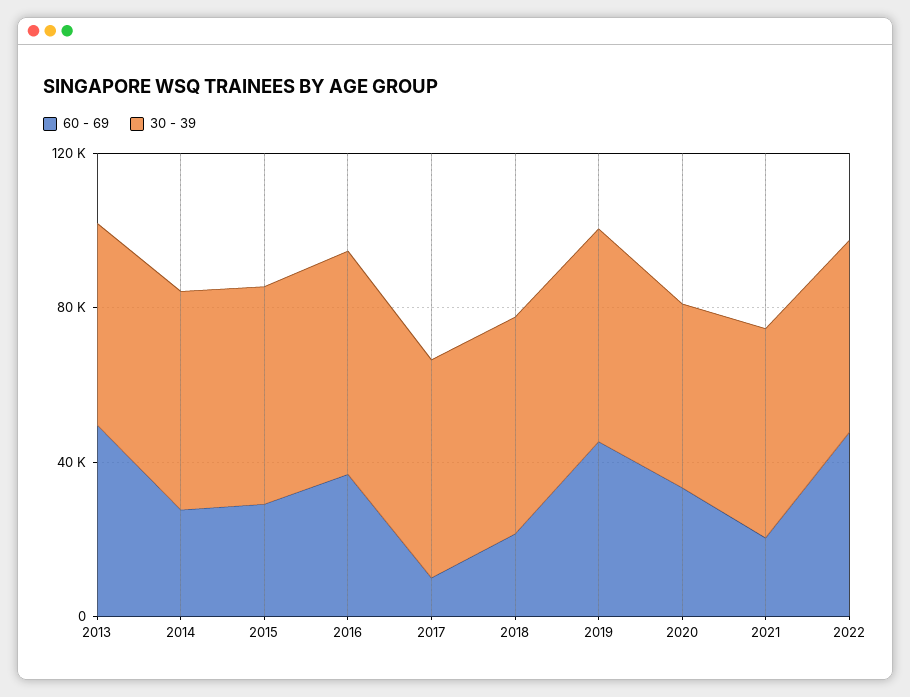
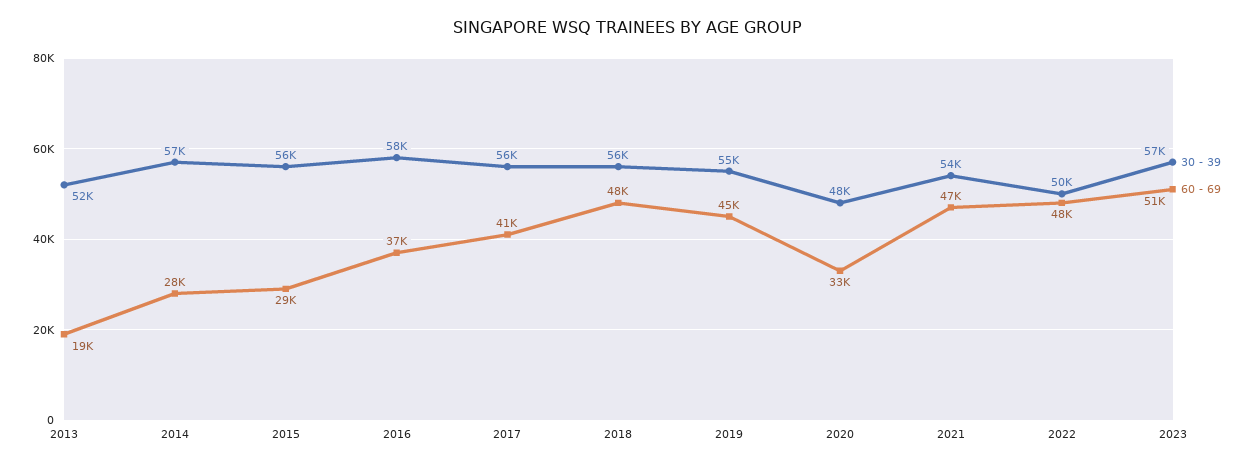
60 - 69, 2013: 50000 -> 19000
60 - 69, 2017: 10000 -> 41000
60 - 69, 2018: 20000 -> 48000
60 - 69, 2021: 20000 -> 47000
30 - 39, 2023: none -> 57000
60 - 69, 2023: none -> 51000

